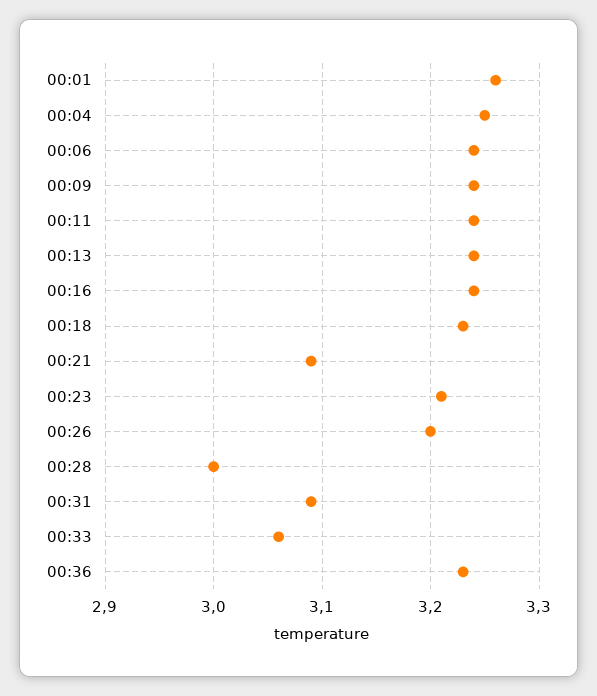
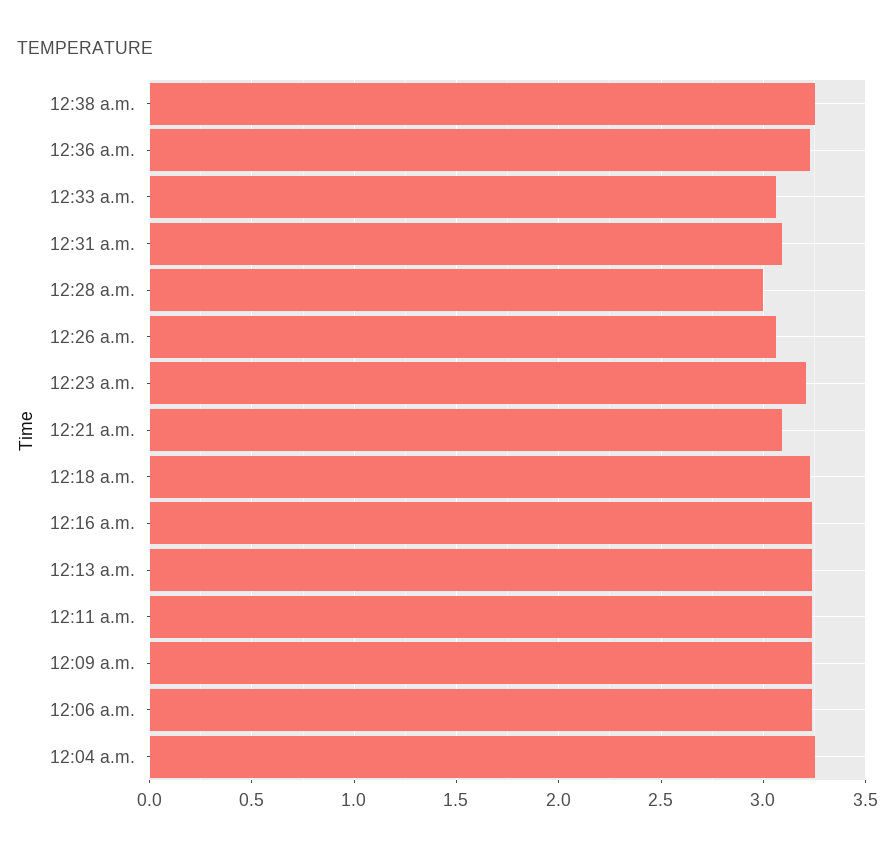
00:01: 3.26 -> none
00:26: 3.2 -> 3.05
12:38 a.m.: none -> 3.25

